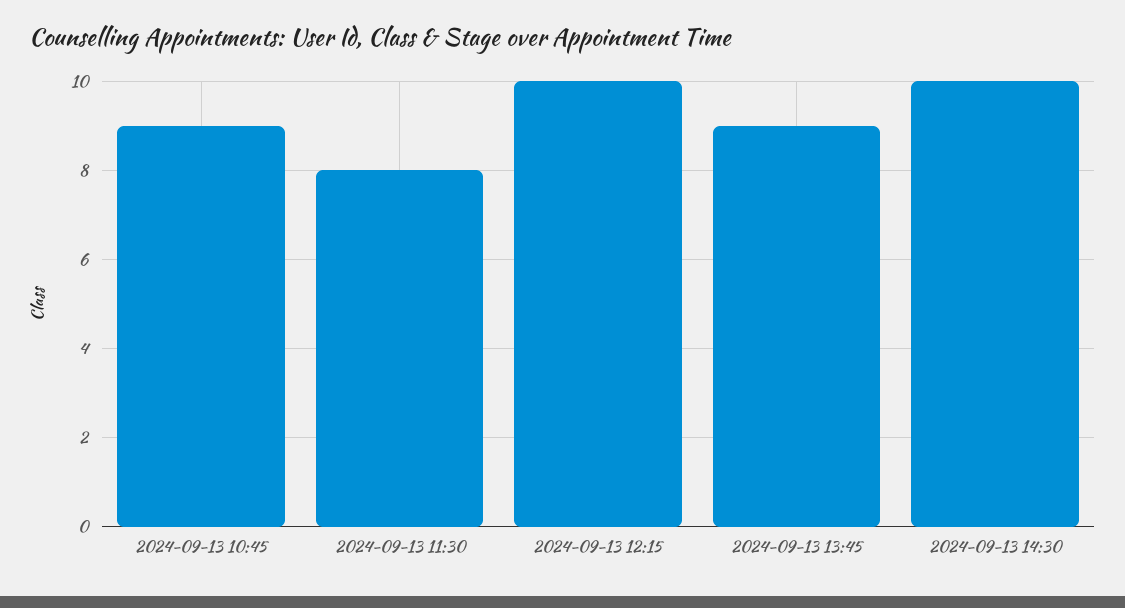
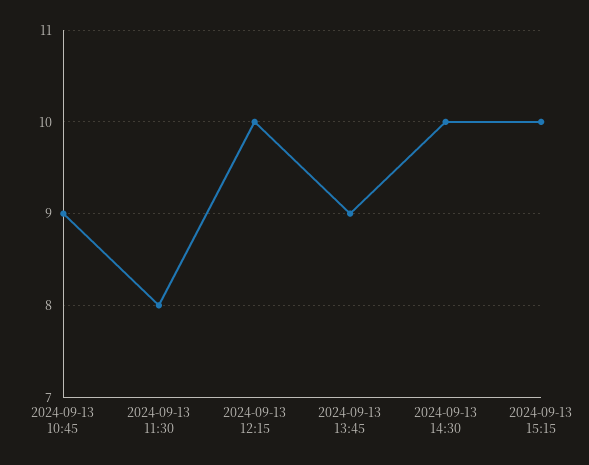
2024-09-13 15:15: none -> 10

